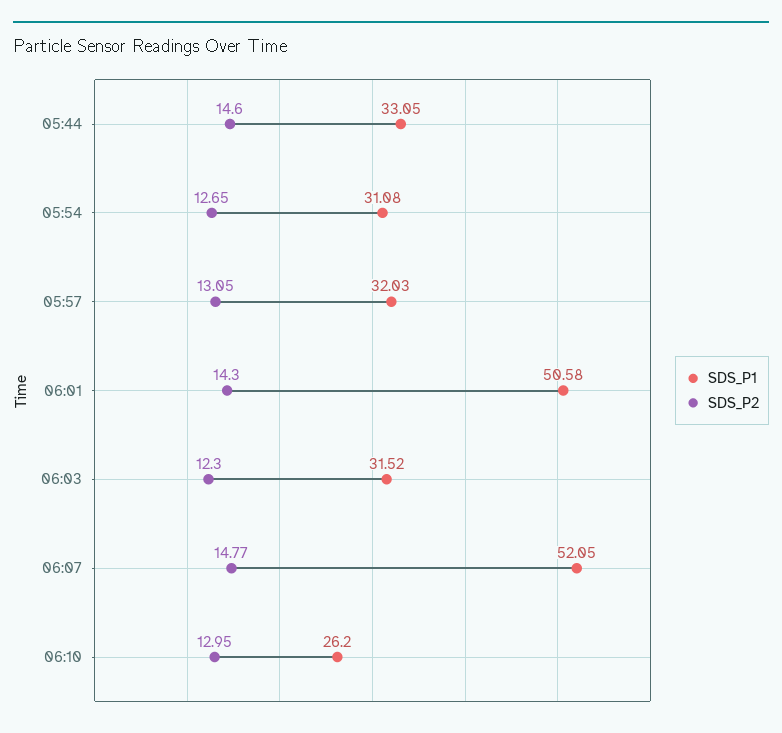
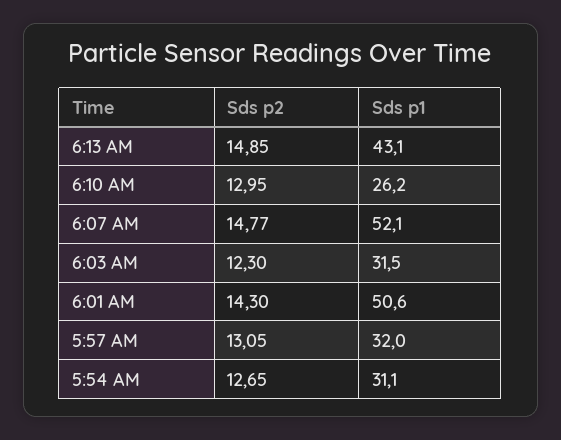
SDS_P1, 05:44: 33.05 -> none
SDS_P2, 05:44: 14.6 -> none
SDS_P2, 6:13 AM: none -> 14.85
SDS_P1, 6:13 AM: none -> 43.1

